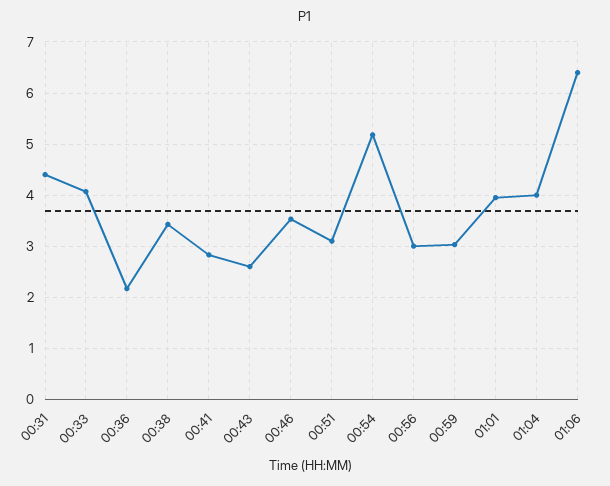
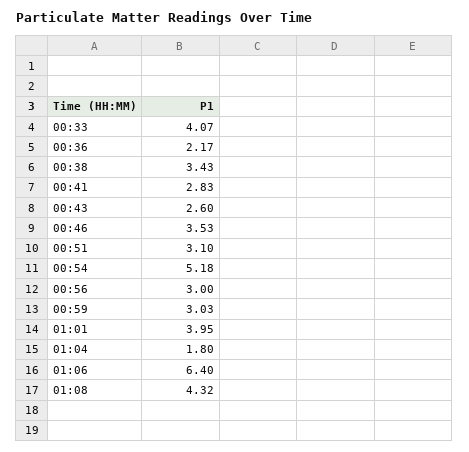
00:31: 4.4 -> none
01:04: 4 -> 1.8
01:08: none -> 4.32

